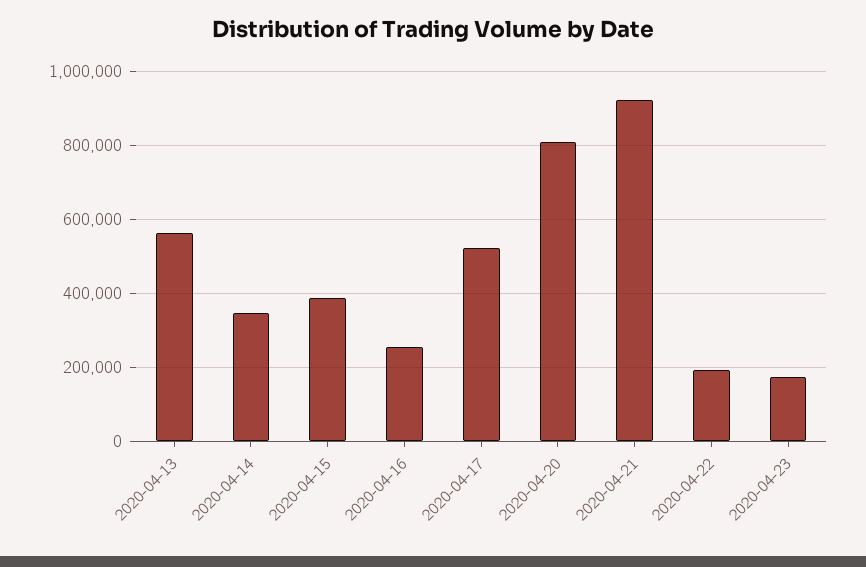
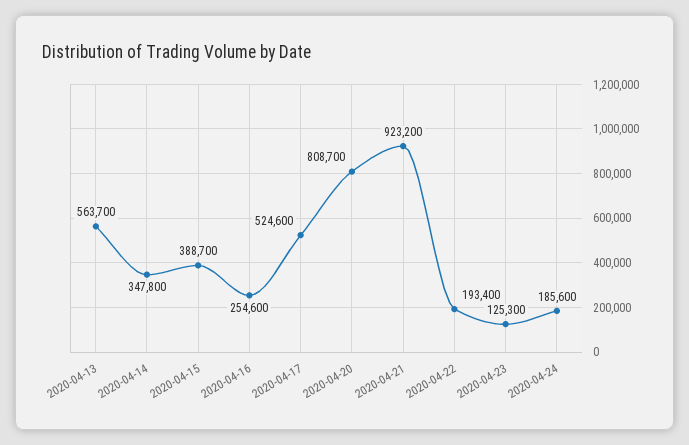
2020-04-23: 180000 -> 125300
2020-04-24: none -> 185600

